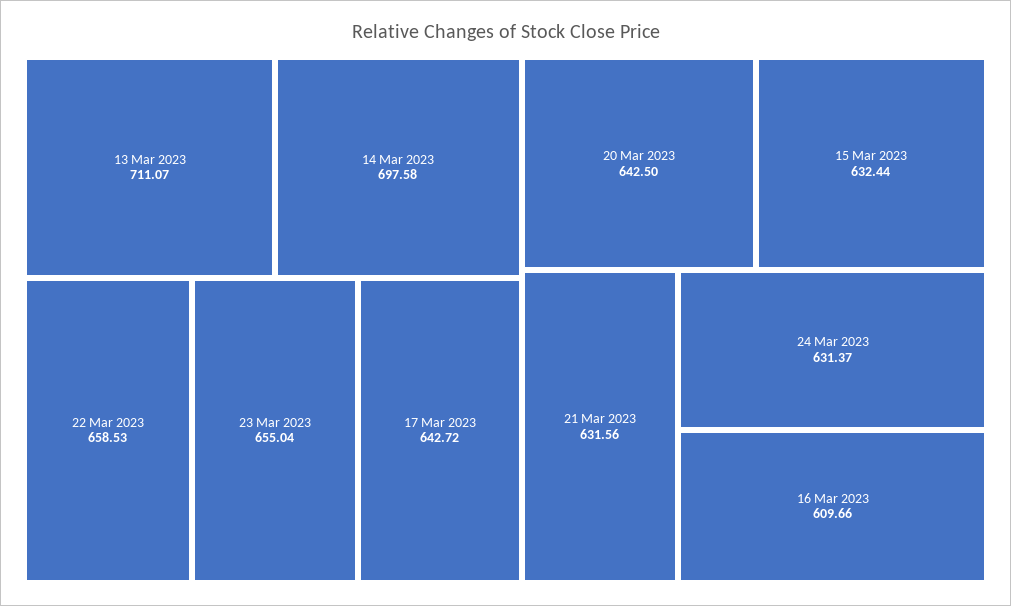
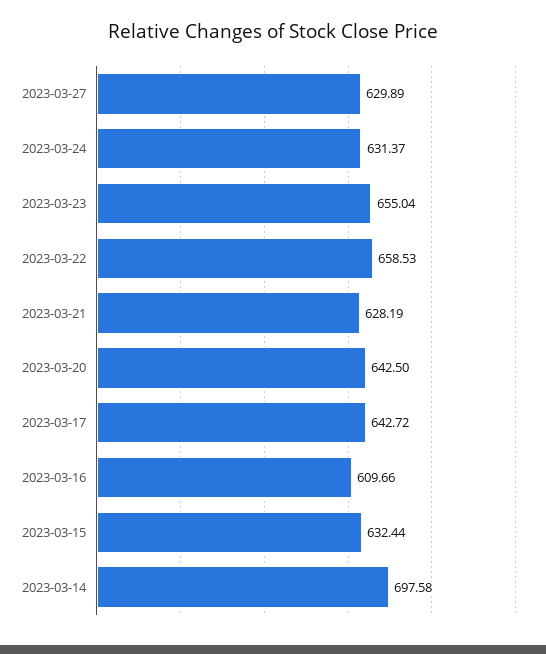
13 Mar 2023: 711.07 -> none
21 Mar 2023: 631.56 -> 628.19
2023-03-27: none -> 629.89

